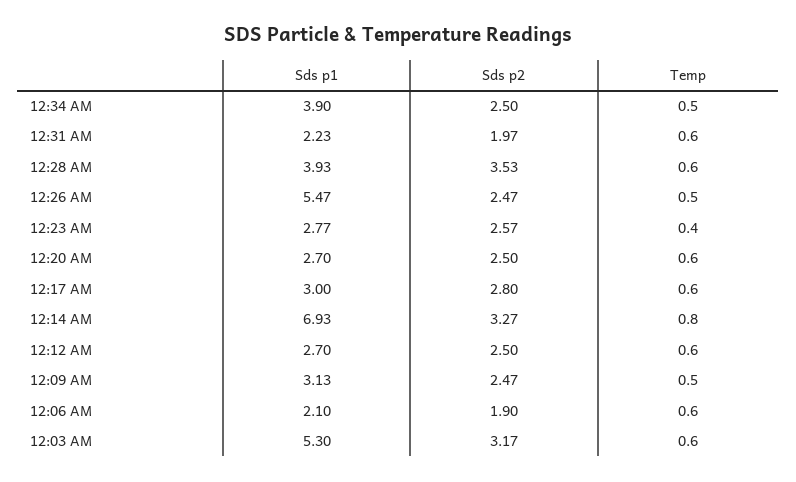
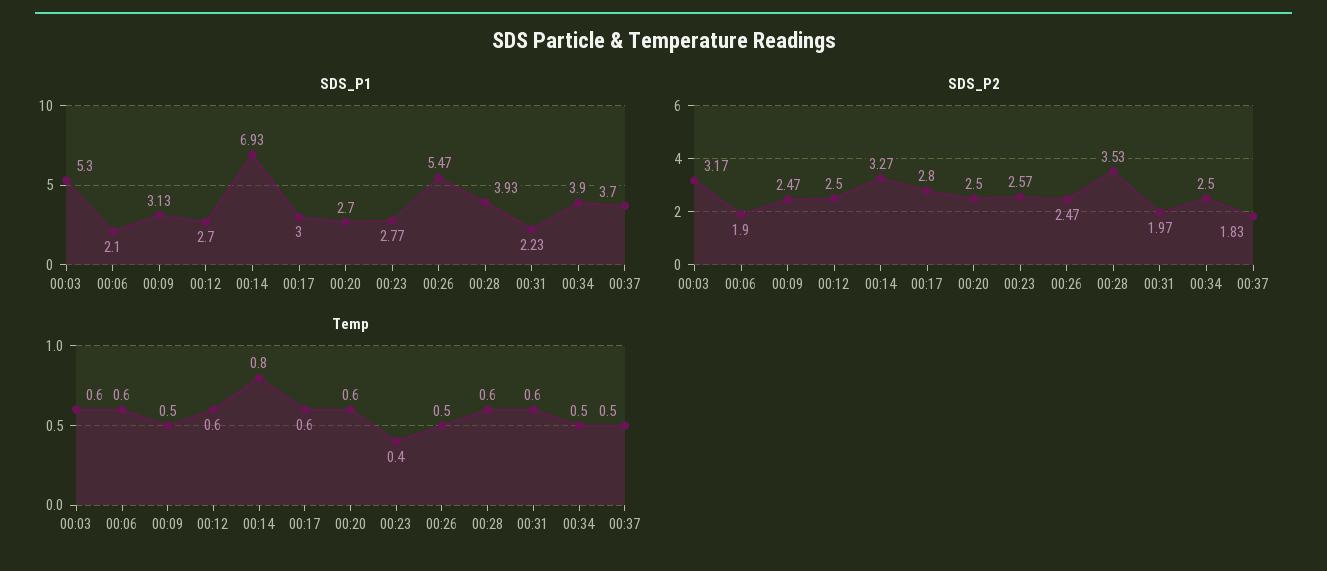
Sds p1, 00:37: none -> 3.7
Sds p2, 00:37: none -> 1.83
Temp, 00:37: none -> 0.5

